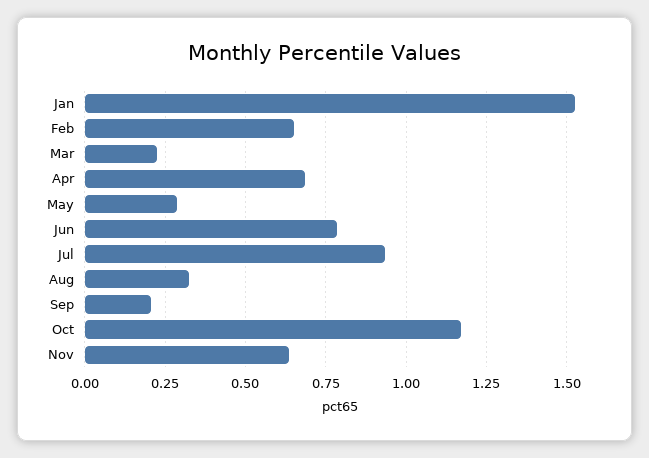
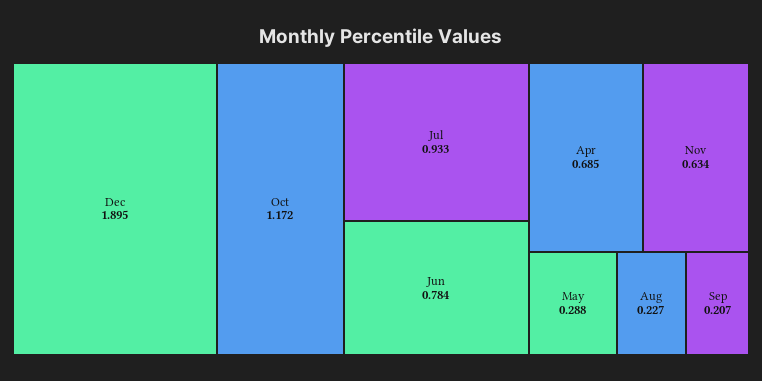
Jan: 1.525 -> none
Feb: 0.65 -> none
Mar: 0.225 -> none
Aug: 0.325 -> 0.227
Dec: none -> 1.895

